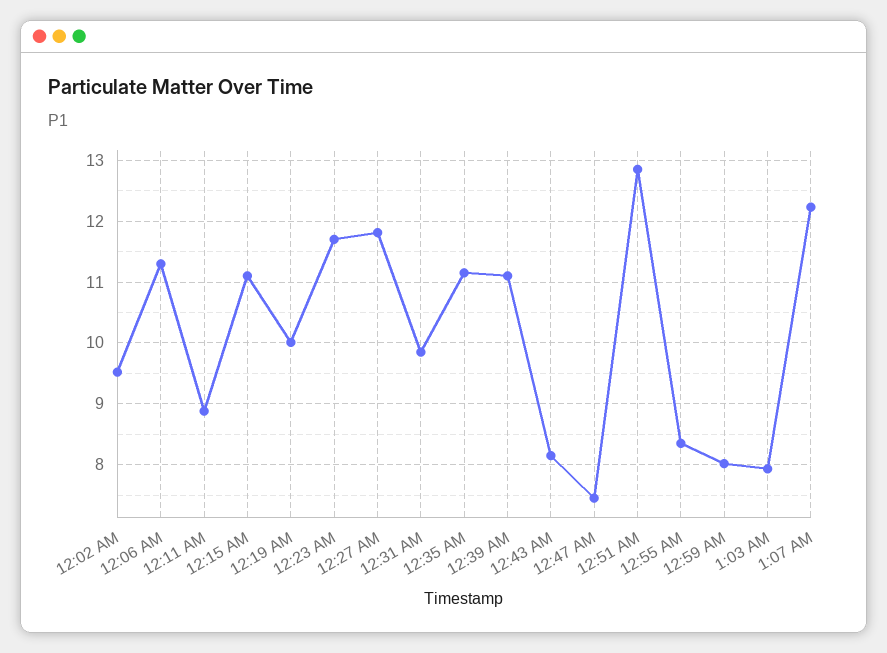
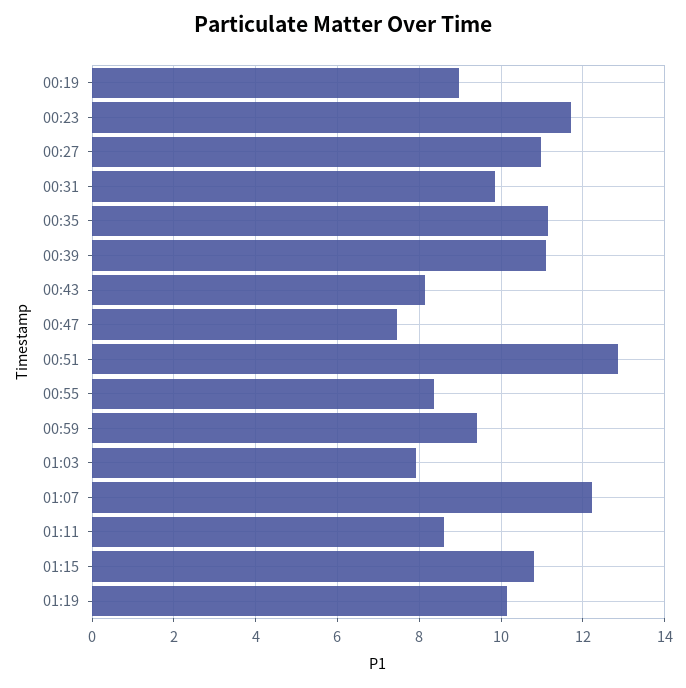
12:02 AM: 9.5 -> none
12:06 AM: 11.3 -> none
12:11 AM: 8.9 -> none
12:15 AM: 11.1 -> none
12:19 AM: 10 -> 9
12:27 AM: 11.8 -> 11
12:59 AM: 8 -> 9.4
01:11: none -> 8.6
01:15: none -> 10.8
01:19: none -> 10.2

